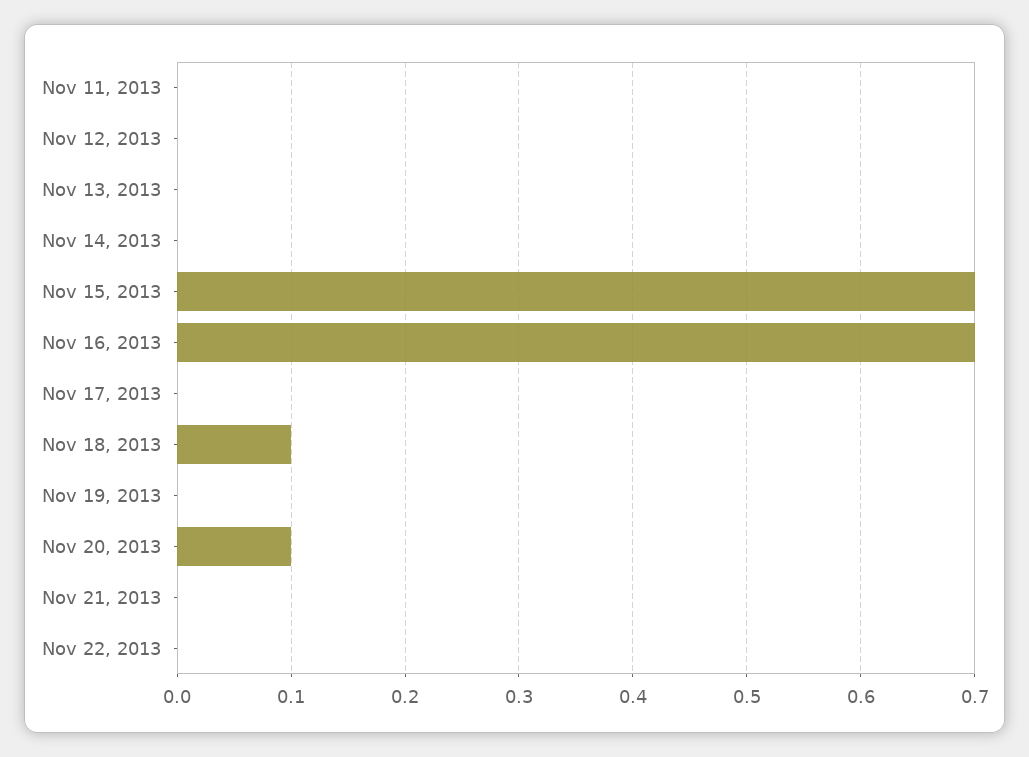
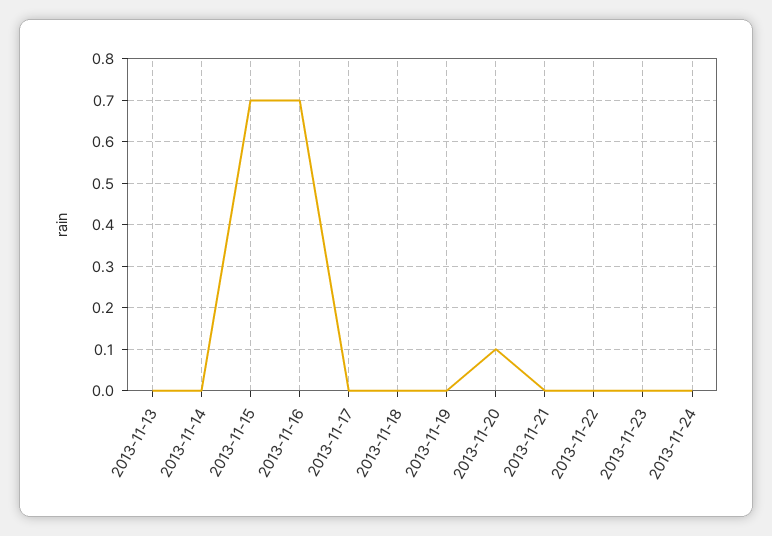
Nov 11, 2013: 0 -> none
Nov 12, 2013: 0 -> none
Nov 18, 2013: 0.1 -> 0
2013-11-23: none -> 0
2013-11-24: none -> 0

